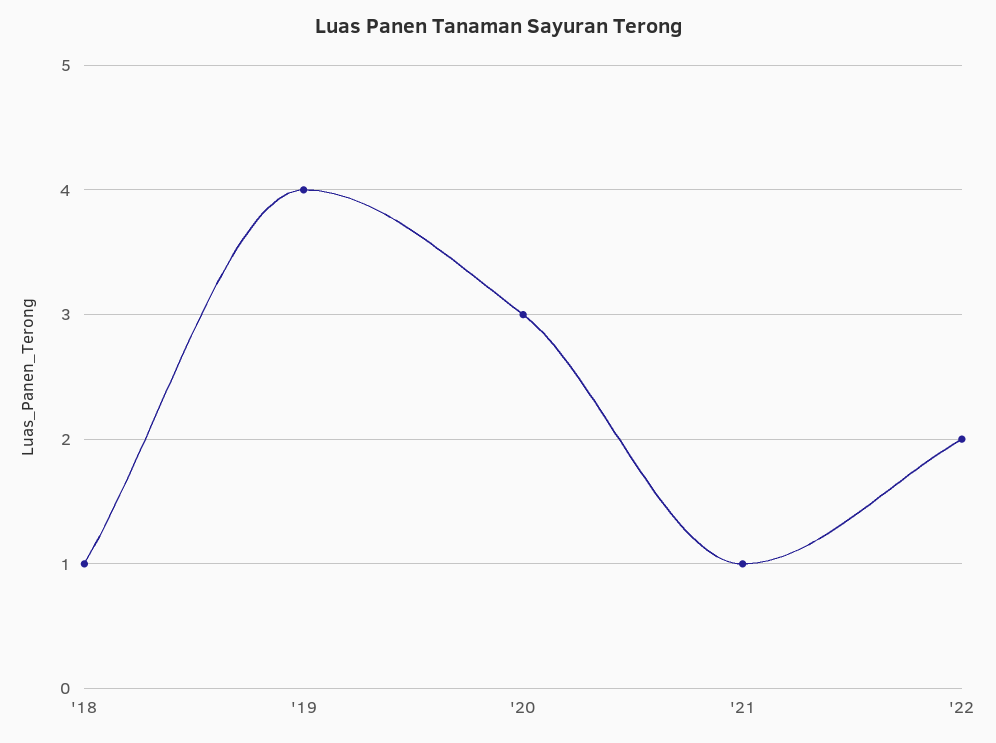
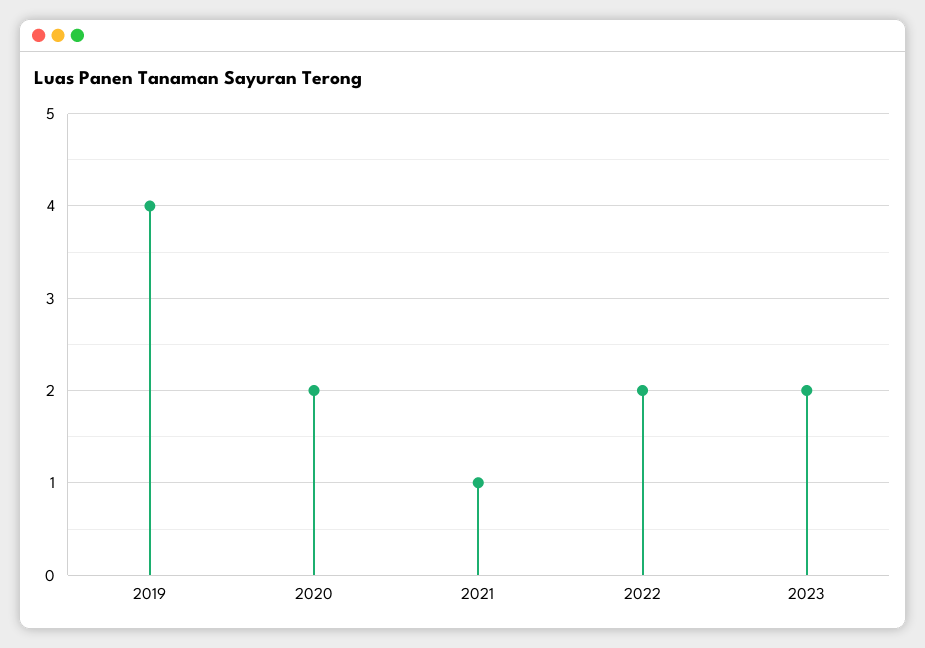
'18: 1 -> none
'20: 3 -> 2
2023: none -> 2

